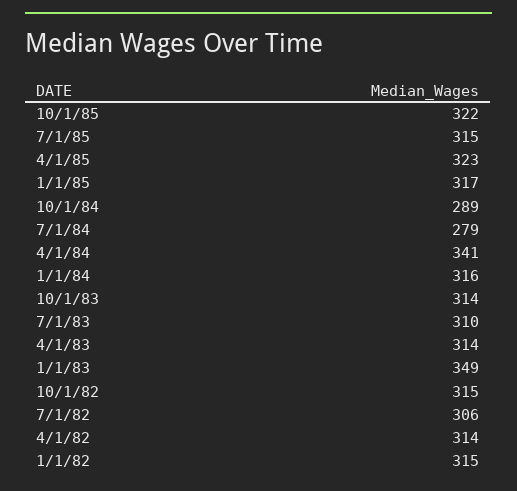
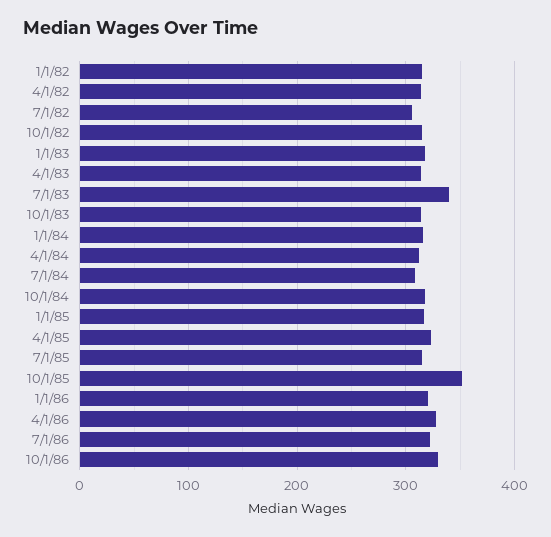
10/1/85: 322 -> 350
10/1/84: 289 -> 320
7/1/84: 279 -> 310
4/1/84: 341 -> 310
7/1/83: 310 -> 340
1/1/83: 349 -> 320
1/1/86: none -> 320
4/1/86: none -> 330
7/1/86: none -> 320
10/1/86: none -> 330

